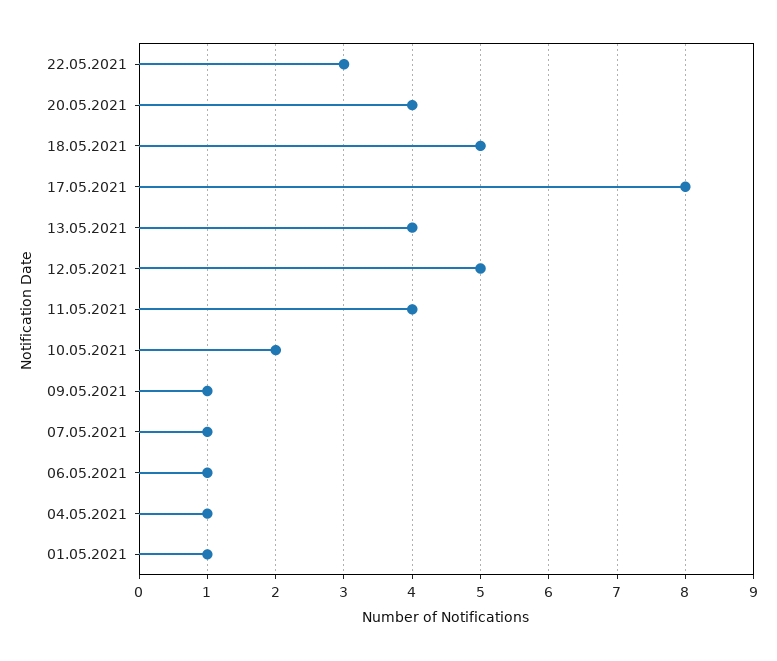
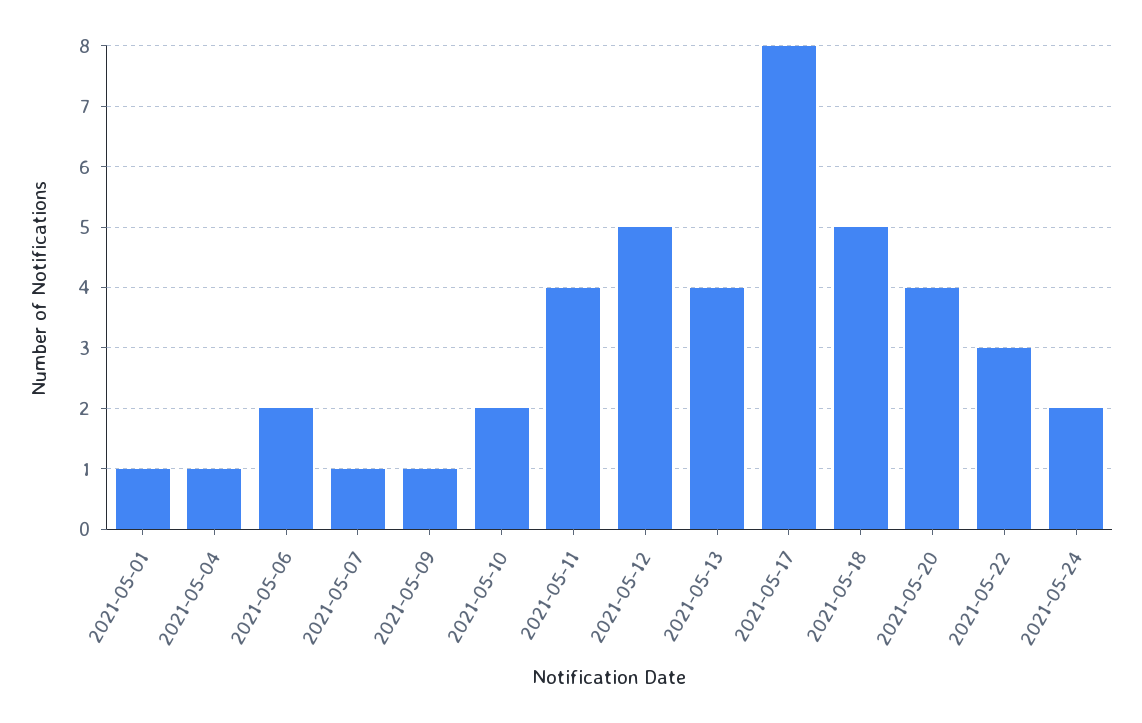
06.05.2021: 1 -> 2
2021-05-24: none -> 2

